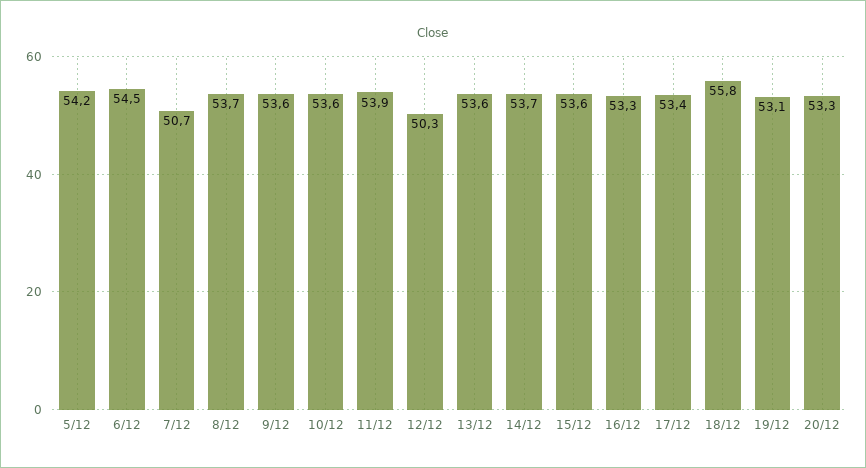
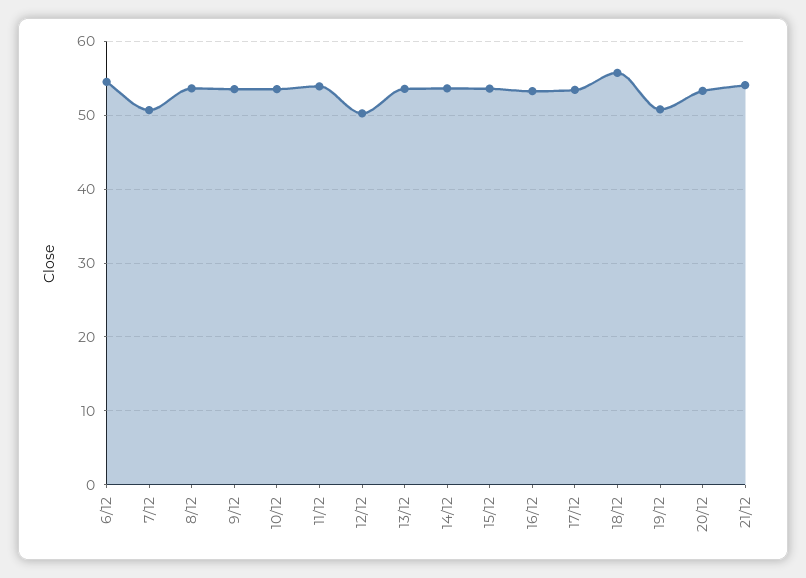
5/12: 54.2 -> none
19/12: 53.1 -> 51
21/12: none -> 54

